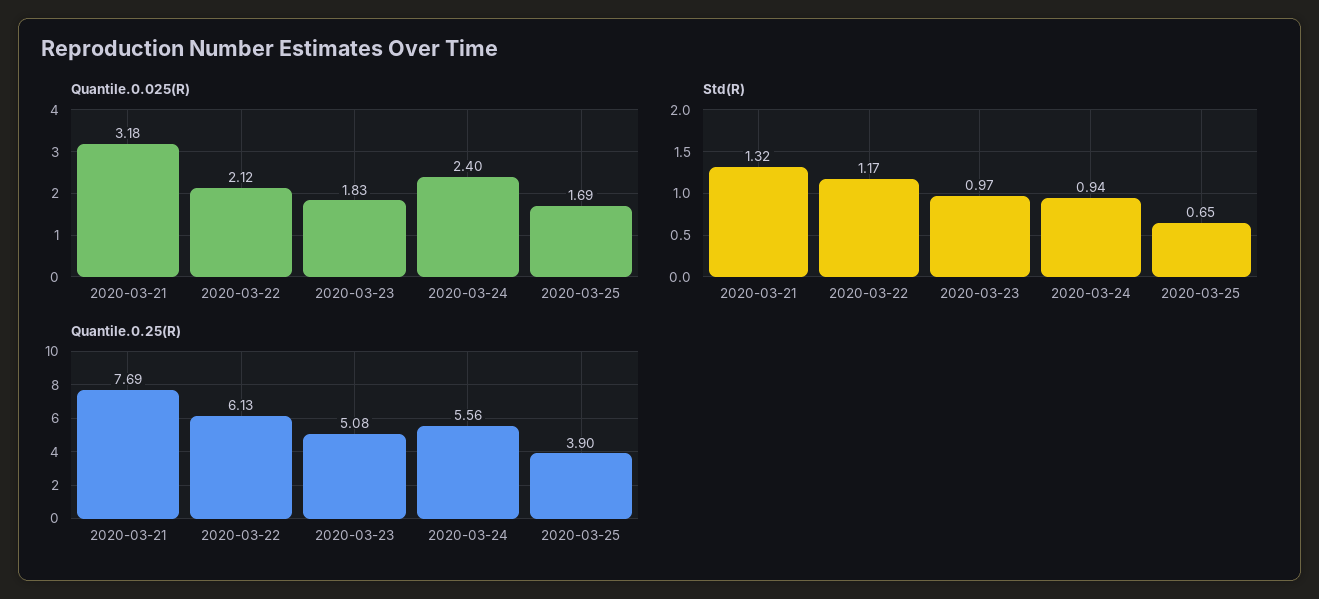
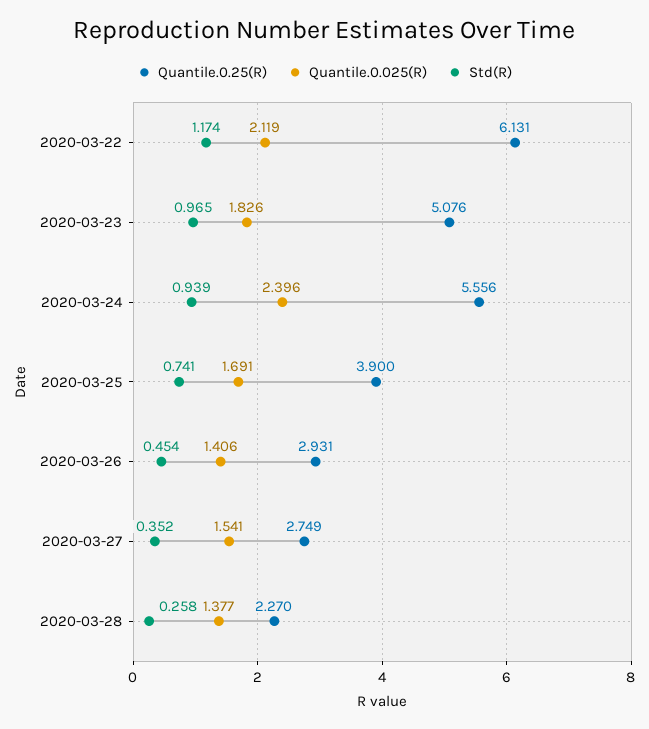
Quantile.0.025(R), 2020-03-21: 3.18 -> none
Std(R), 2020-03-21: 1.32 -> none
Std(R), 2020-03-25: 0.65 -> 0.741
Quantile.0.25(R), 2020-03-21: 7.69 -> none
Quantile.0.25(R), 2020-03-26: none -> 2.931
Quantile.0.025(R), 2020-03-26: none -> 1.406
Std(R), 2020-03-26: none -> 0.454
Quantile.0.25(R), 2020-03-27: none -> 2.749
Quantile.0.025(R), 2020-03-27: none -> 1.541
Std(R), 2020-03-27: none -> 0.352
Quantile.0.25(R), 2020-03-28: none -> 2.27
Quantile.0.025(R), 2020-03-28: none -> 1.377
Std(R), 2020-03-28: none -> 0.258

